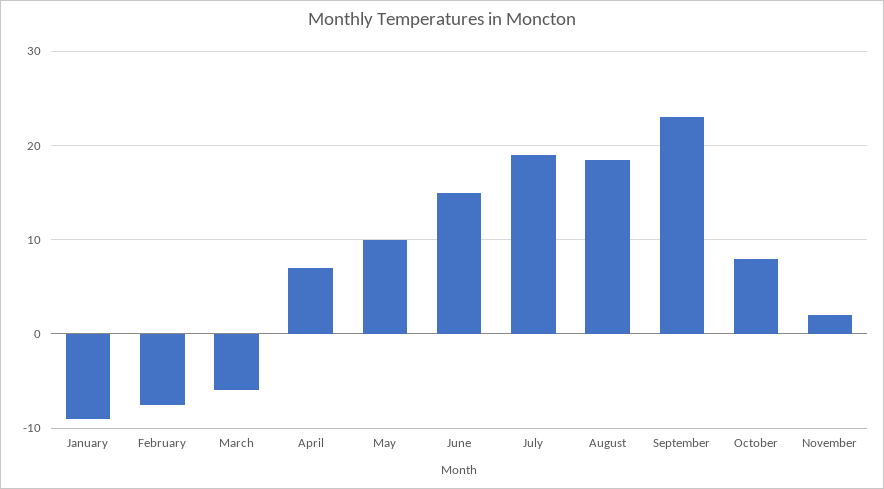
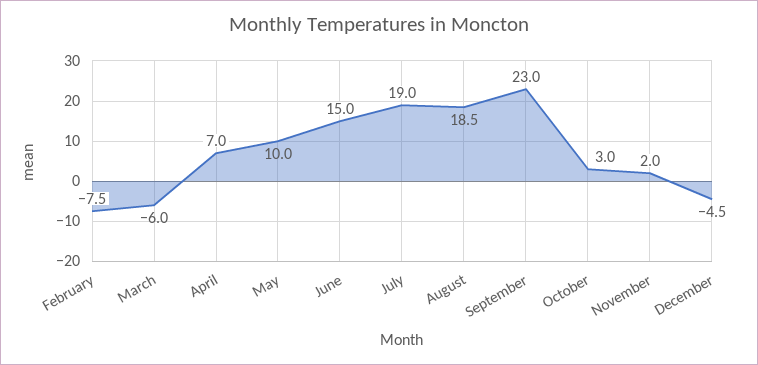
January: -9 -> none
October: 8 -> 3
December: none -> -4.5

